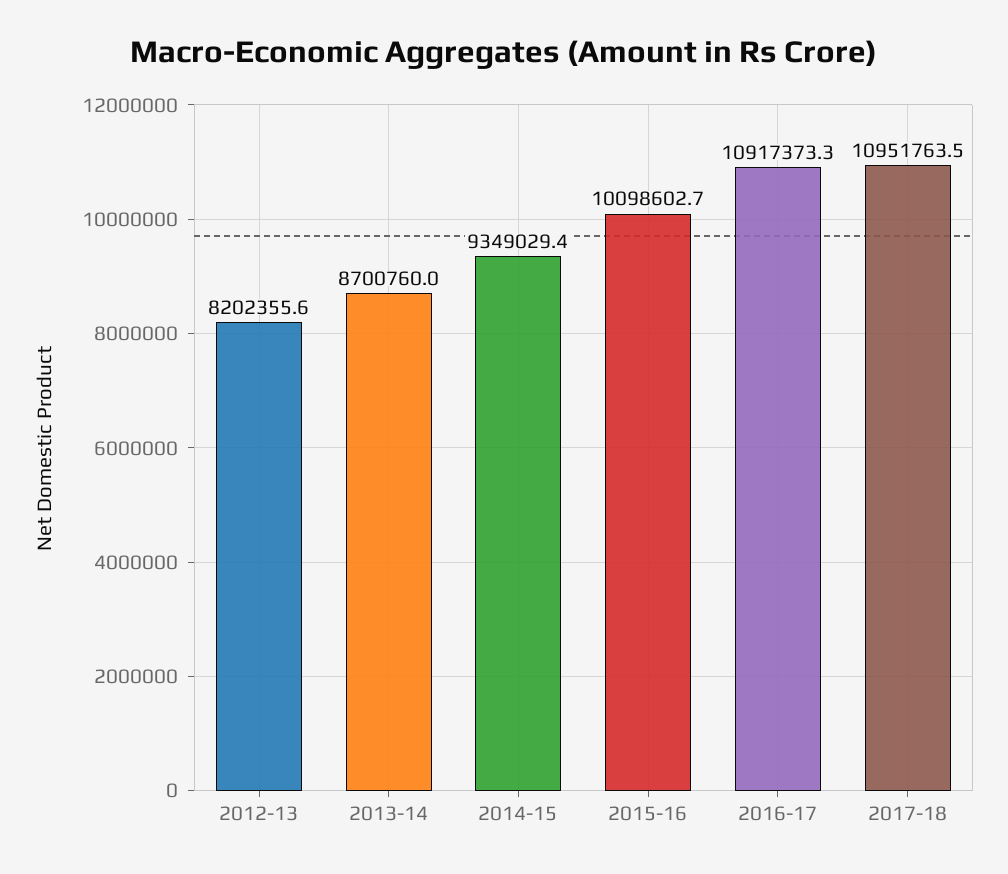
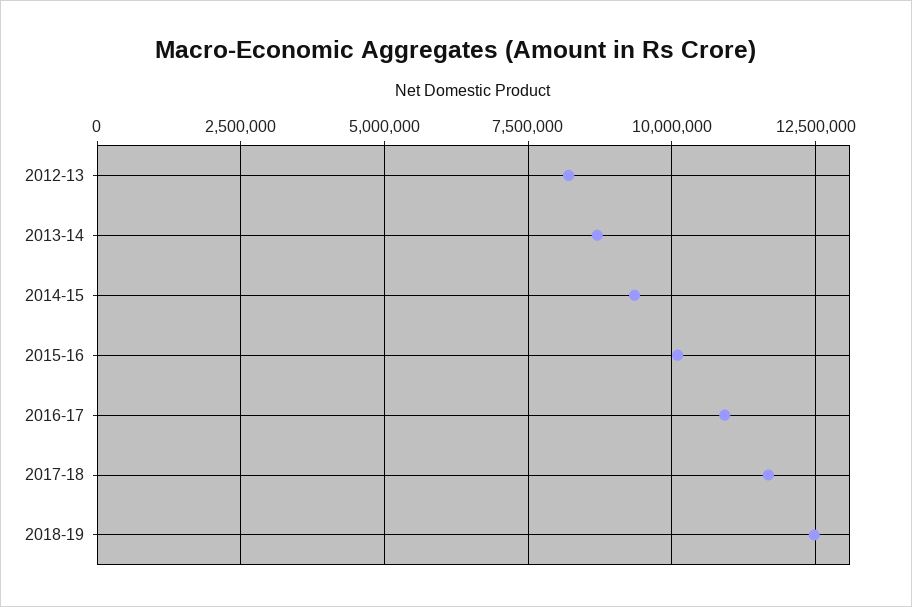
2017-18: 10951763.5 -> 11750000
2018-19: none -> 12500000

